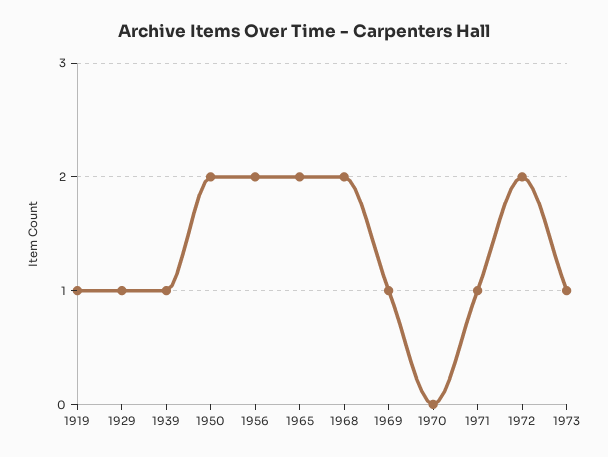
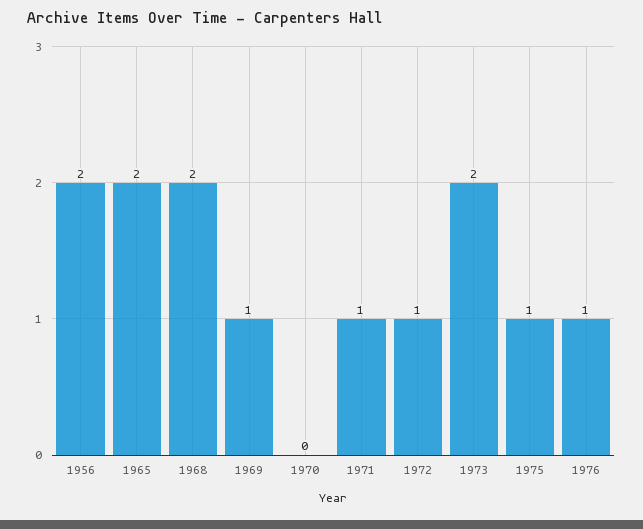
1919: 1 -> none
1929: 1 -> none
1939: 1 -> none
1950: 2 -> none
1972: 2 -> 1
1973: 1 -> 2
1975: none -> 1
1976: none -> 1

